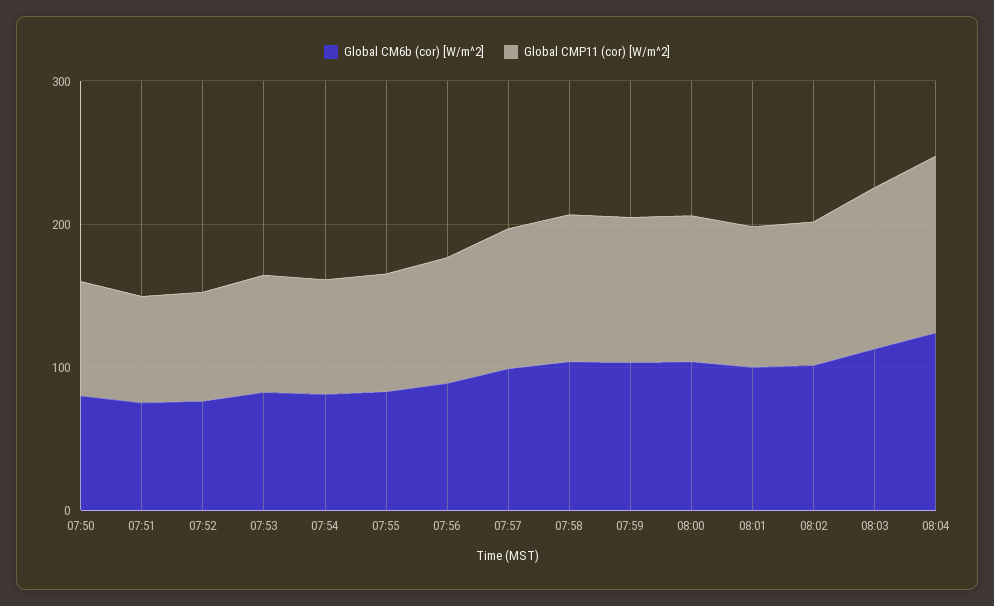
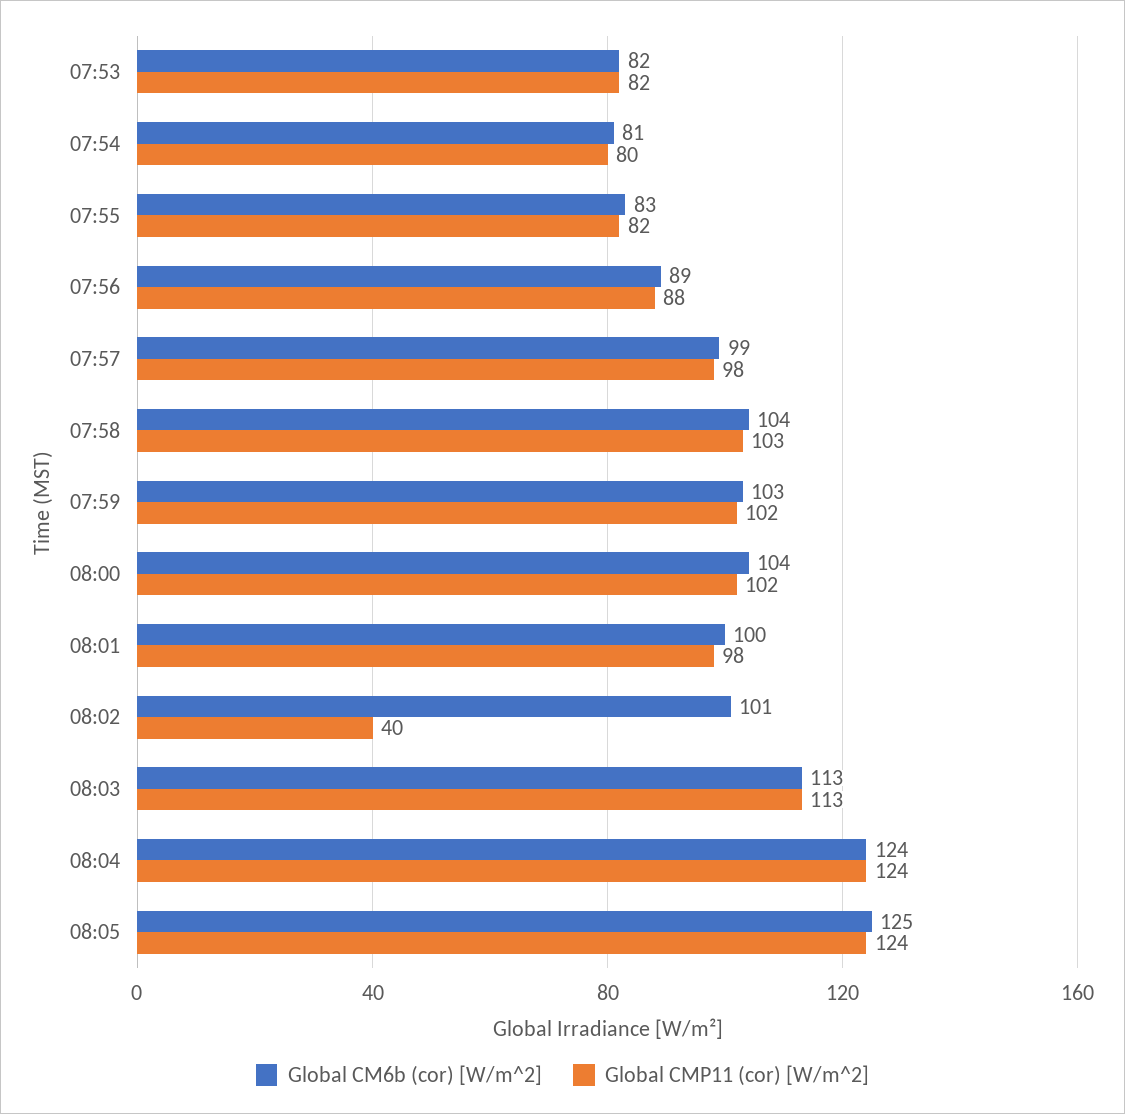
Global CM6b (cor) [W/m^2], 07:50: 80 -> none
Global CMP11 (cor) [W/m^2], 07:50: 80 -> none
Global CM6b (cor) [W/m^2], 07:51: 80 -> none
Global CMP11 (cor) [W/m^2], 07:51: 80 -> none
Global CM6b (cor) [W/m^2], 07:52: 80 -> none
Global CMP11 (cor) [W/m^2], 07:52: 80 -> none
Global CMP11 (cor) [W/m^2], 08:02: 100 -> 40
Global CM6b (cor) [W/m^2], 08:05: none -> 125
Global CMP11 (cor) [W/m^2], 08:05: none -> 124

